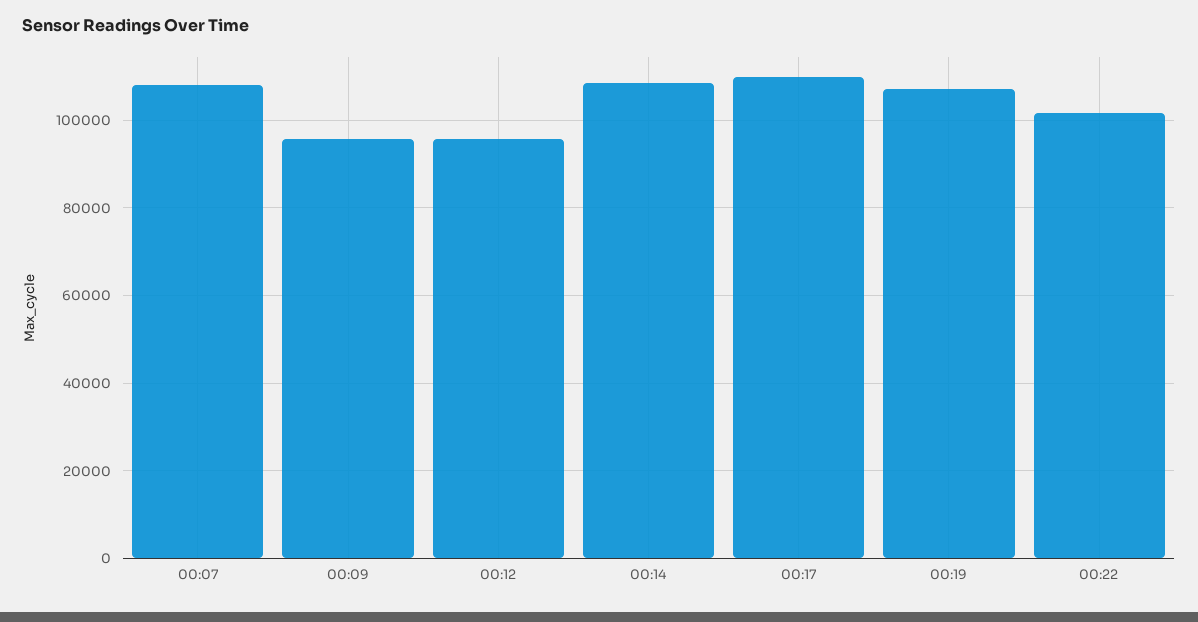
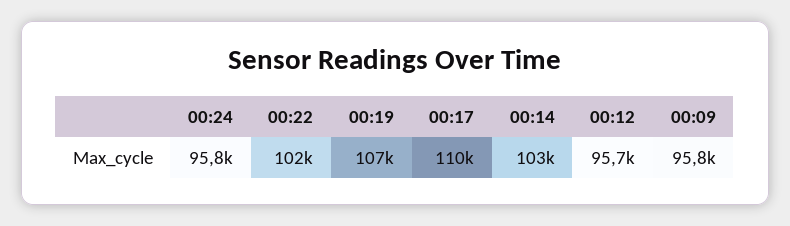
00:07: 108000 -> none
00:14: 108000 -> 103000
00:24: none -> 95800

